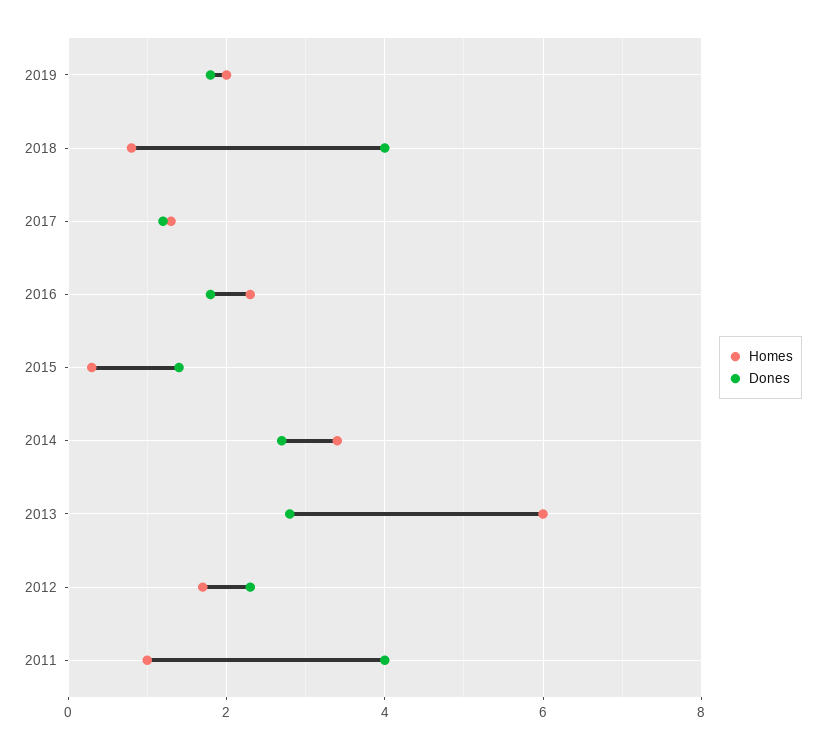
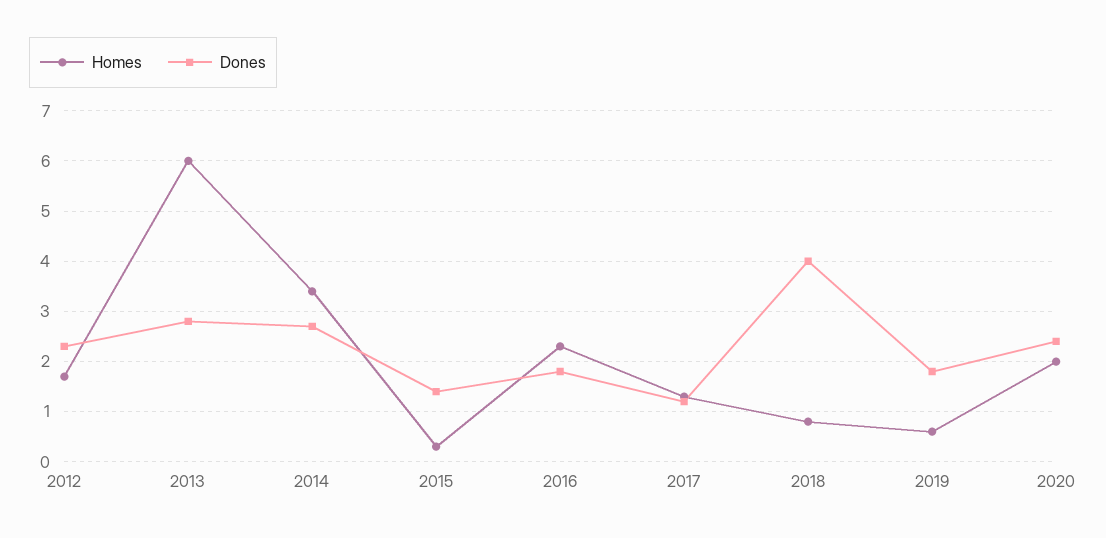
Homes, 2019: 2 -> 0.5
Homes, 2011: 1 -> none
Dones, 2011: 4 -> none
Homes, 2020: none -> 2
Dones, 2020: none -> 2.5

